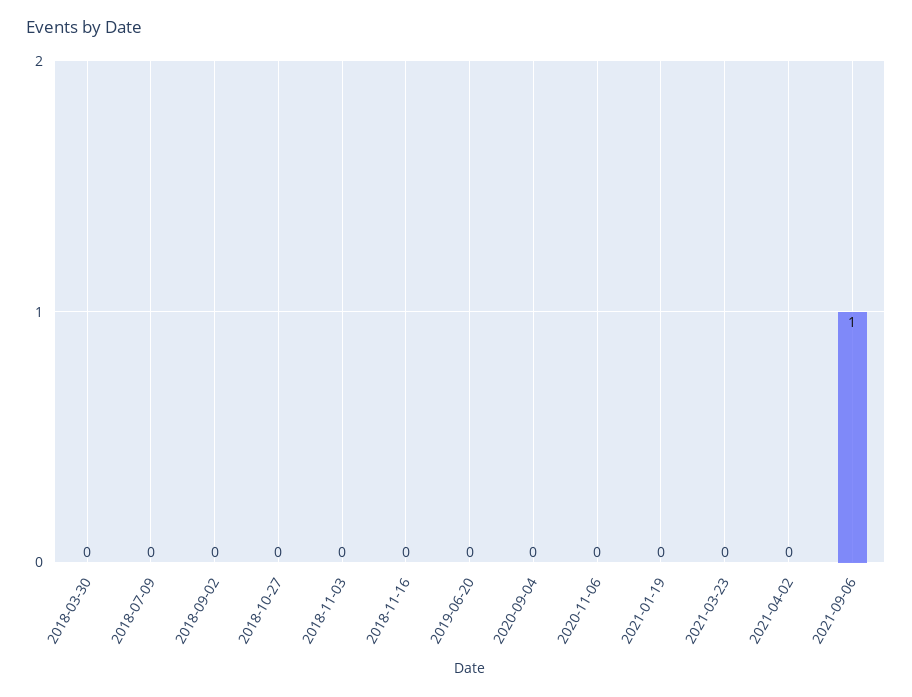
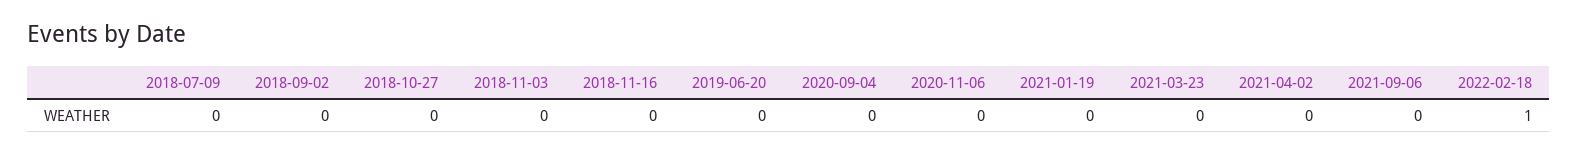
2018-03-30: 0 -> none
2021-09-06: 1 -> 0
2022-02-18: none -> 1

